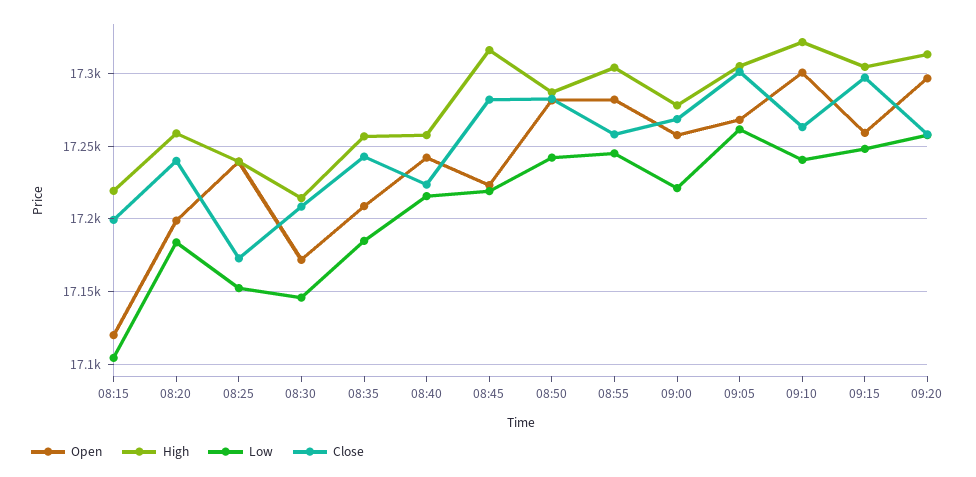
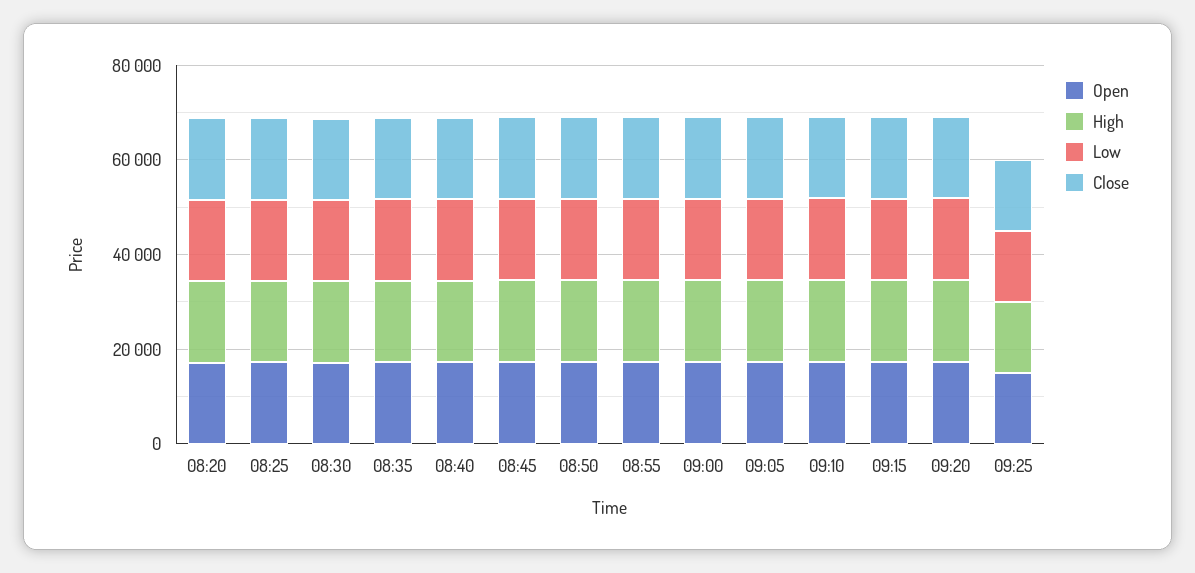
Open, 08:15: 17120 -> none
High, 08:15: 17220 -> none
Low, 08:15: 17105 -> none
Close, 08:15: 17200 -> none
Open, 09:25: none -> 15000
High, 09:25: none -> 15000
Low, 09:25: none -> 15000
Close, 09:25: none -> 15000

